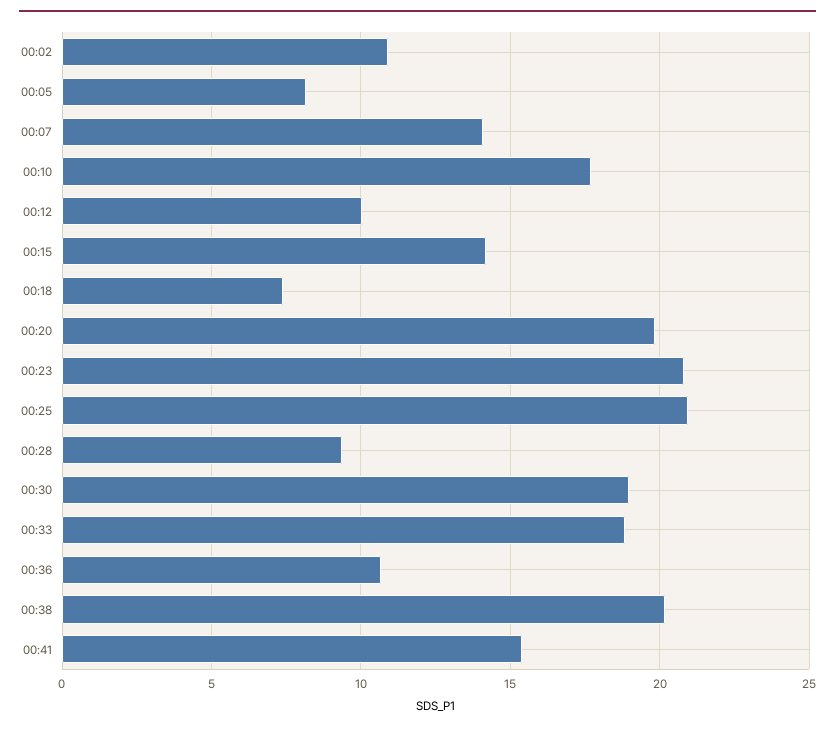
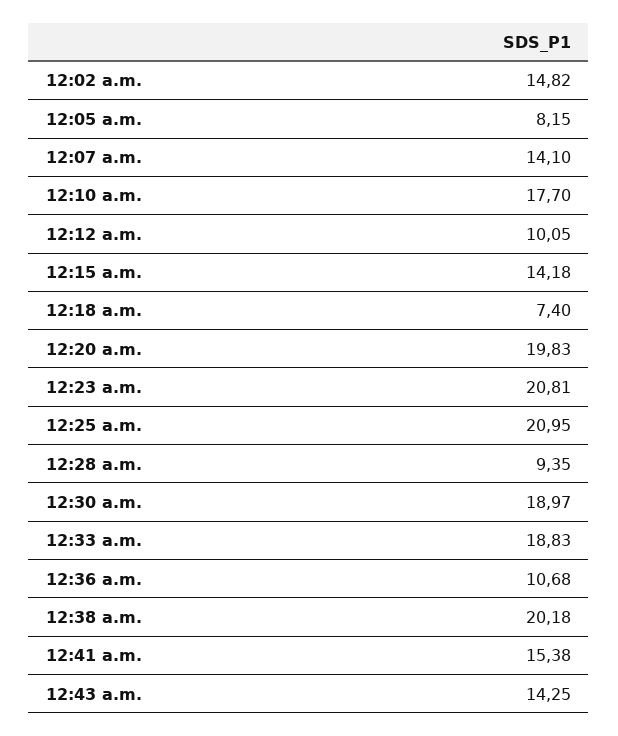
00:02: 11 -> 14.82
12:43 a.m.: none -> 14.25

